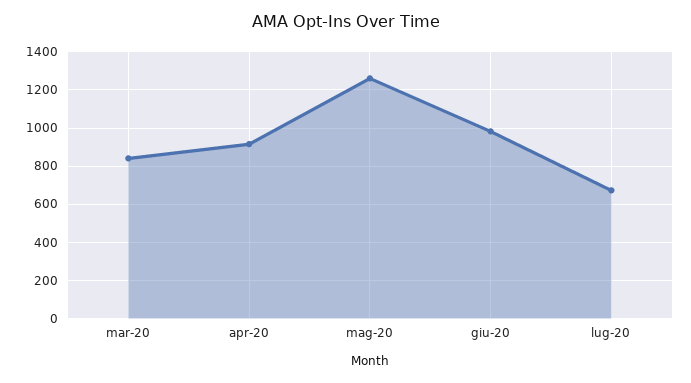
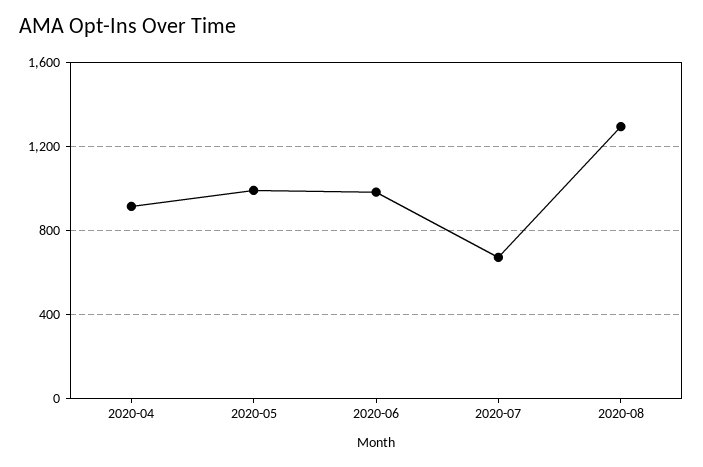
mar-20: 850 -> none
mag-20: 1250 -> 1000
2020-08: none -> 1300

